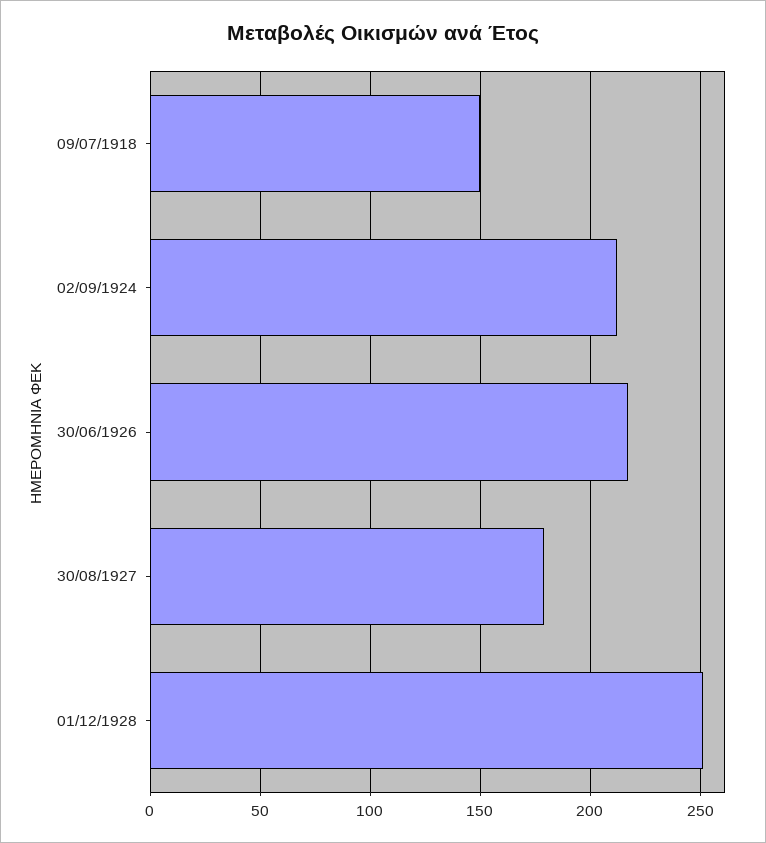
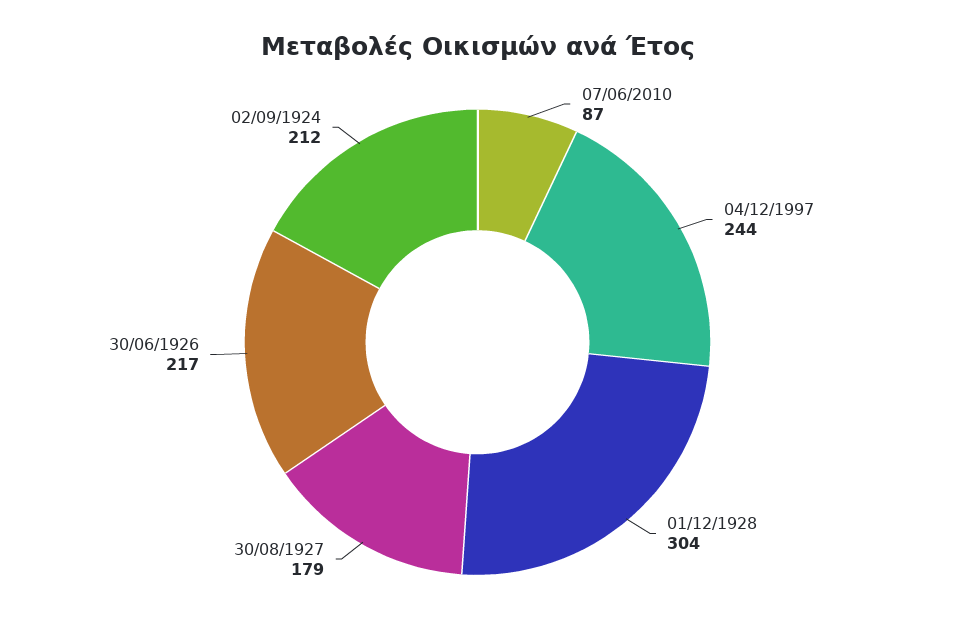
09/07/1918: 150 -> none
01/12/1928: 250 -> 304
07/06/2010: none -> 87
04/12/1997: none -> 244

